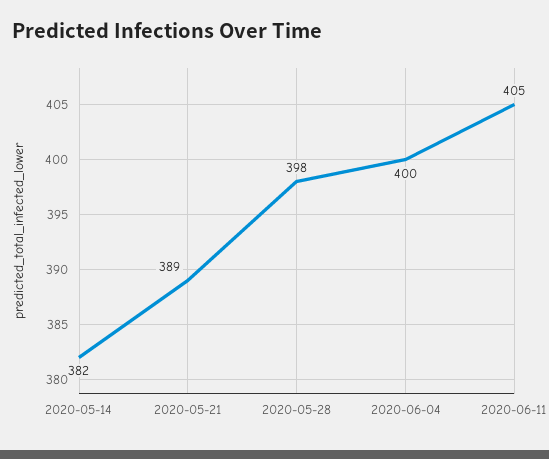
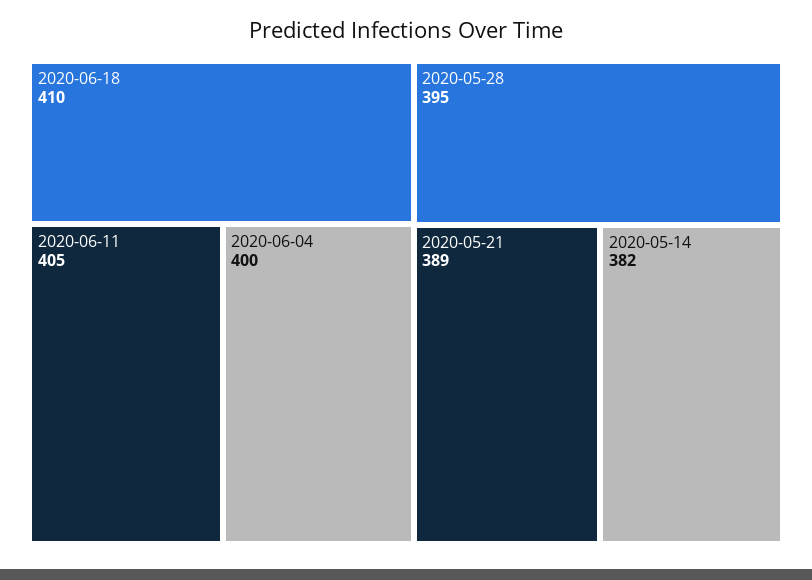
2020-05-28: 398 -> 395
2020-06-18: none -> 410

